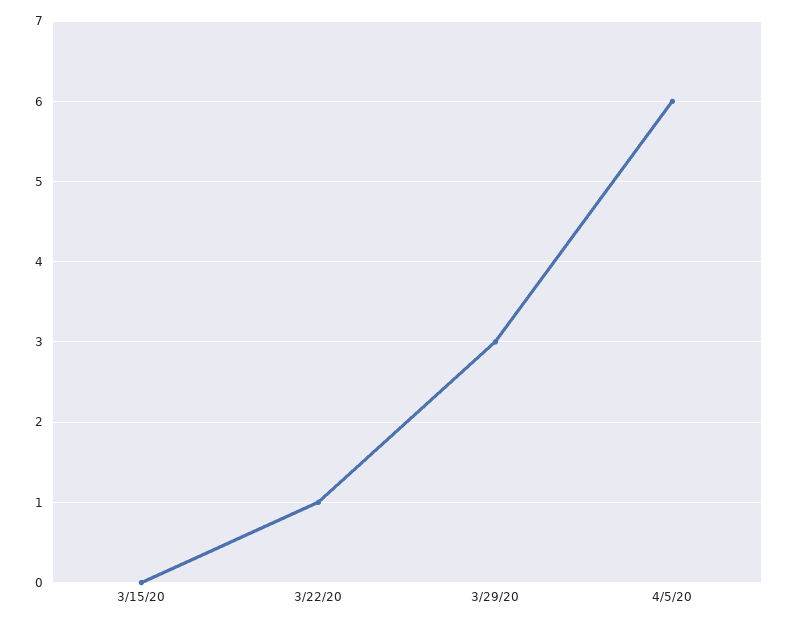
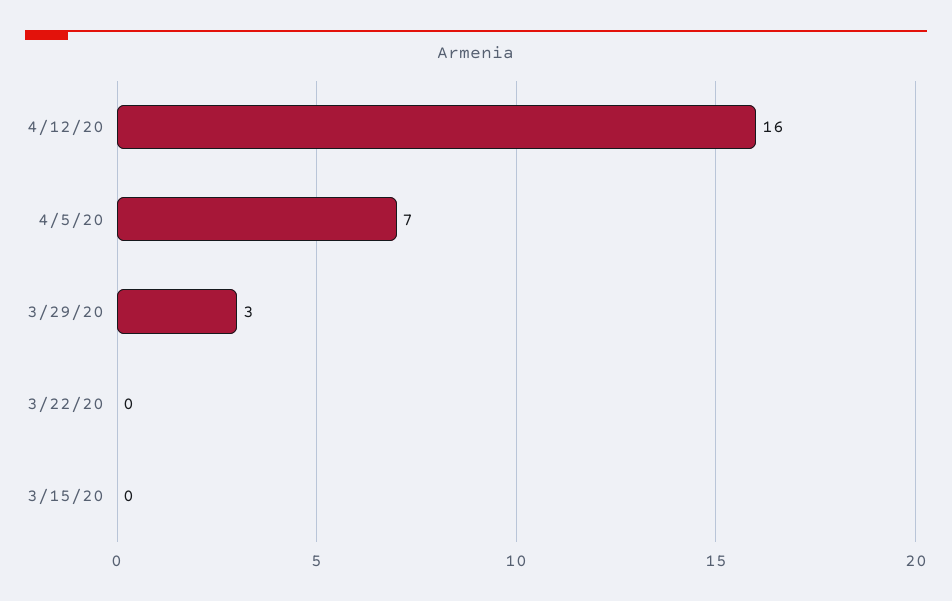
3/22/20: 1 -> 0
4/5/20: 6 -> 7
4/12/20: none -> 16

